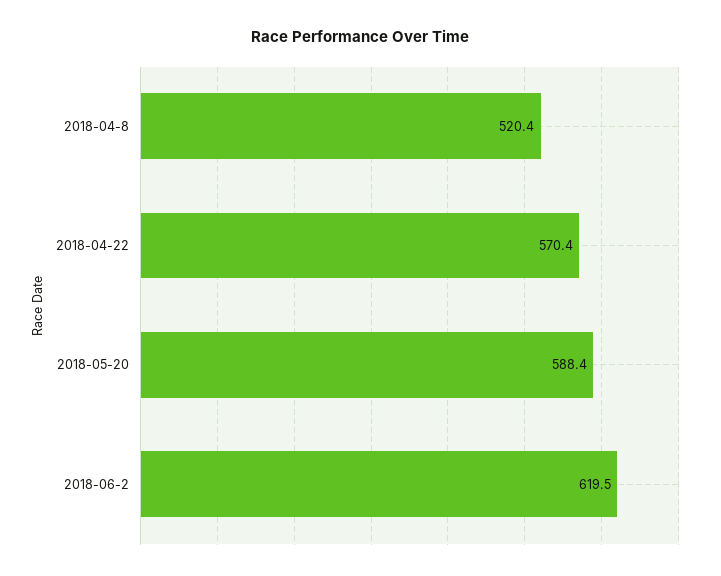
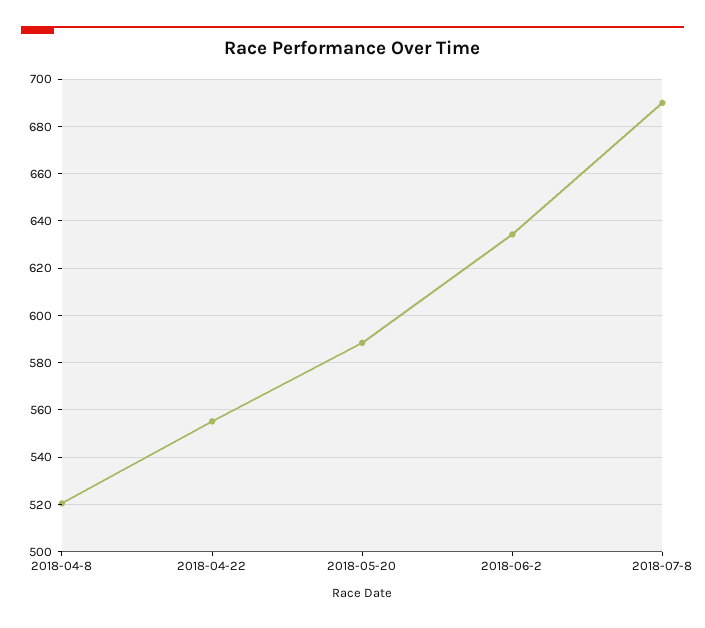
2018-04-22: 570.4 -> 555
2018-06-2: 619.5 -> 635
2018-07-8: none -> 690

